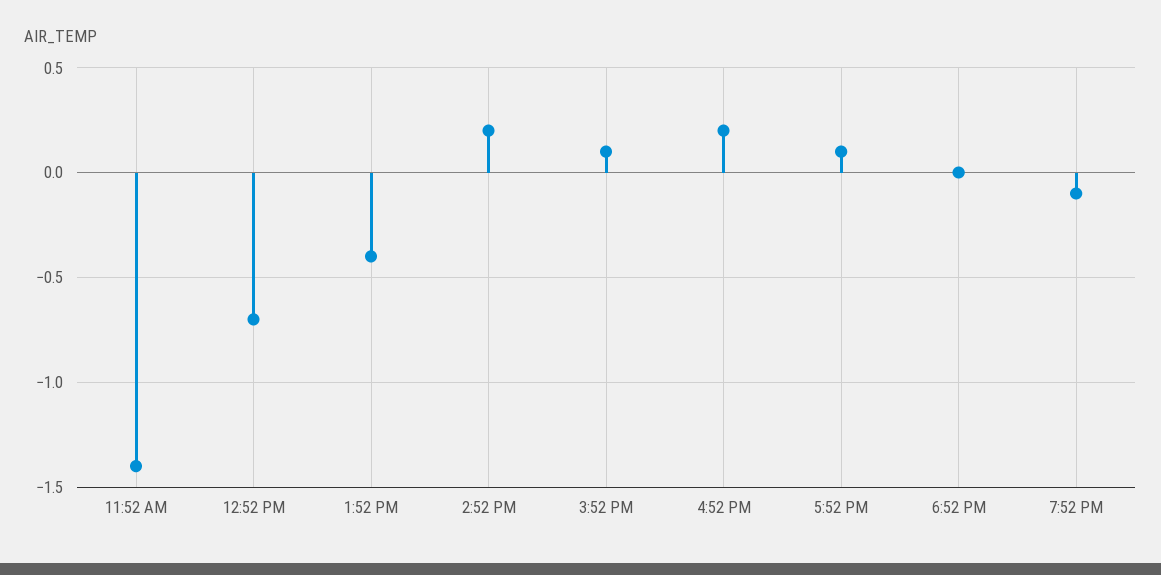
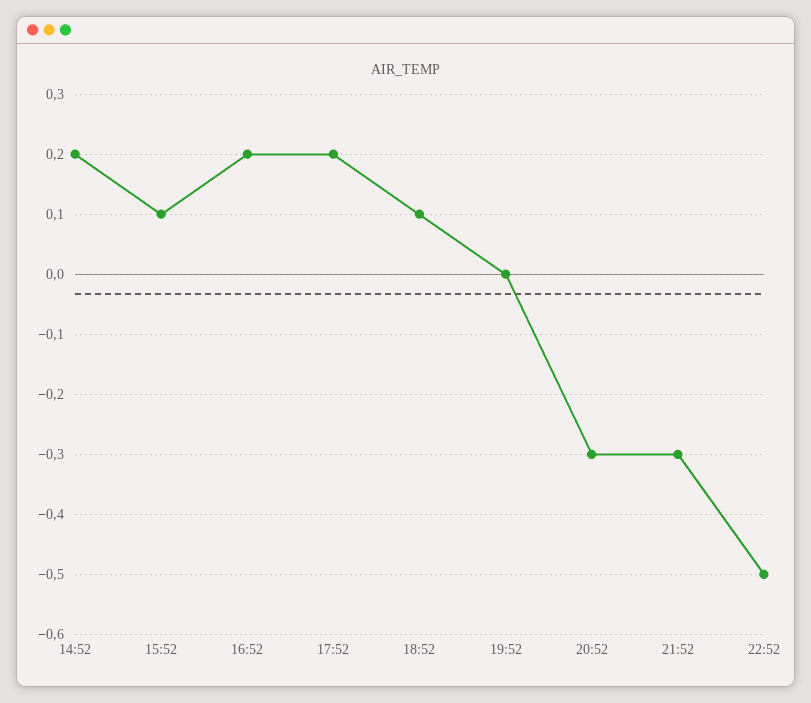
11:52 AM: -1.4 -> none
12:52 PM: -0.7 -> none
1:52 PM: -0.4 -> none
5:52 PM: 0.1 -> 0.2
6:52 PM: 0 -> 0.1
7:52 PM: -0.1 -> 0
20:52: none -> -0.3
21:52: none -> -0.3
22:52: none -> -0.5

